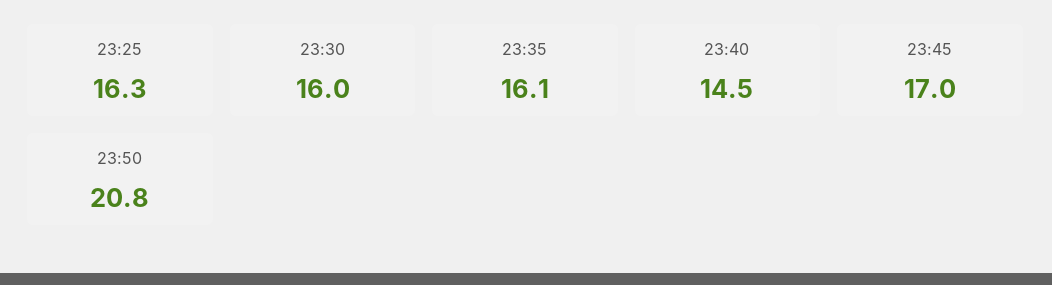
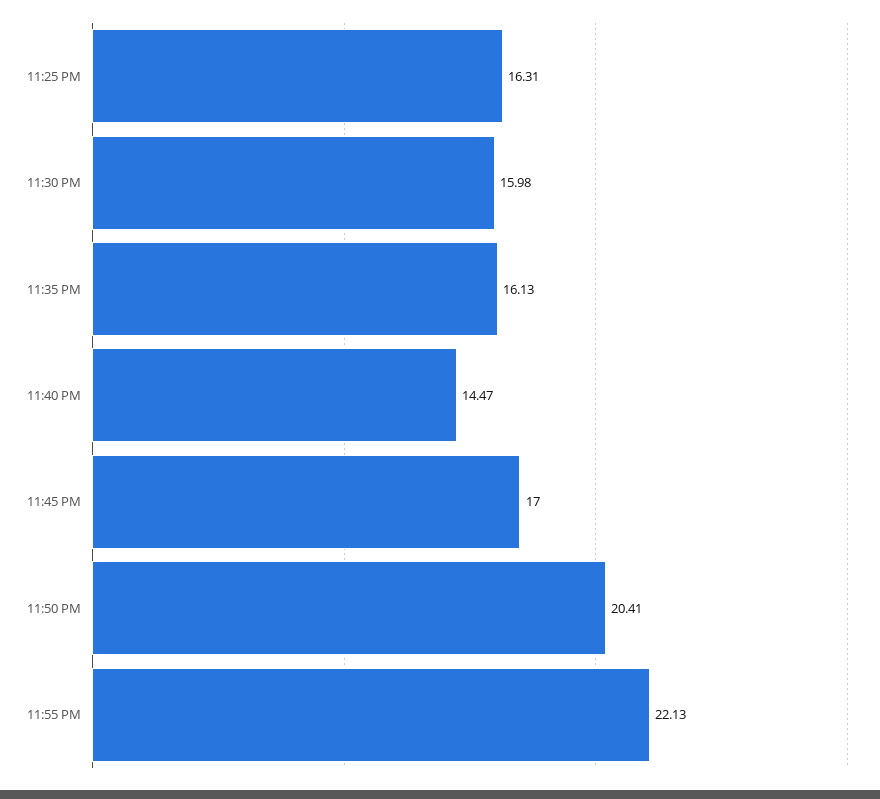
23:50: 20.8 -> 20.41
11:55 PM: none -> 22.13

